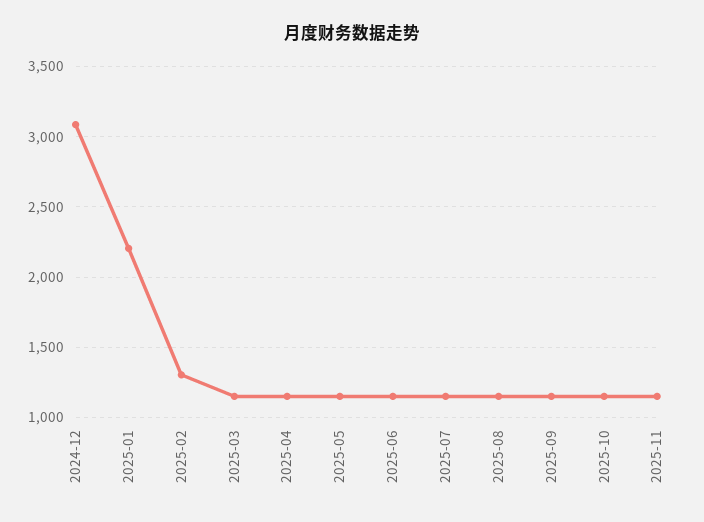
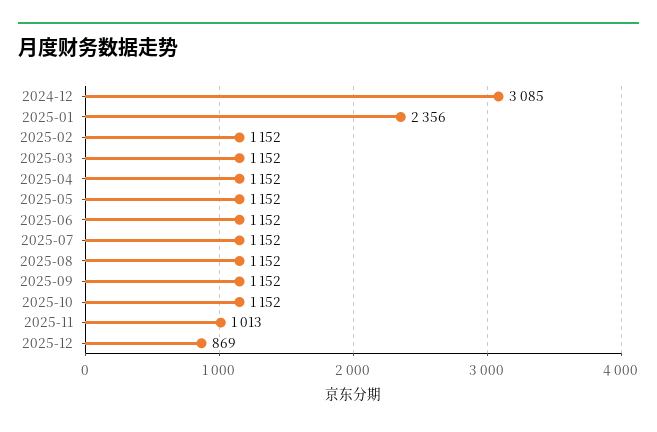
2025-01: 2200 -> 2356
2025-02: 1300 -> 1152
2025-11: 1150 -> 1013
2025-12: none -> 869

